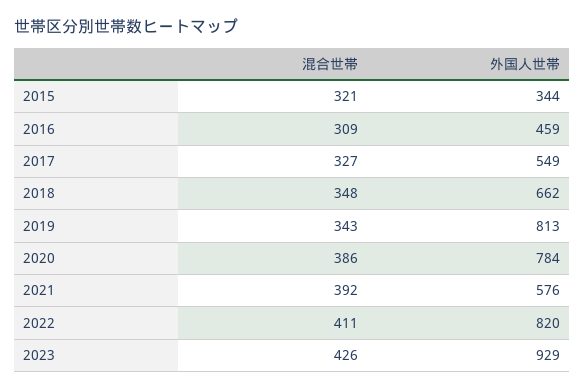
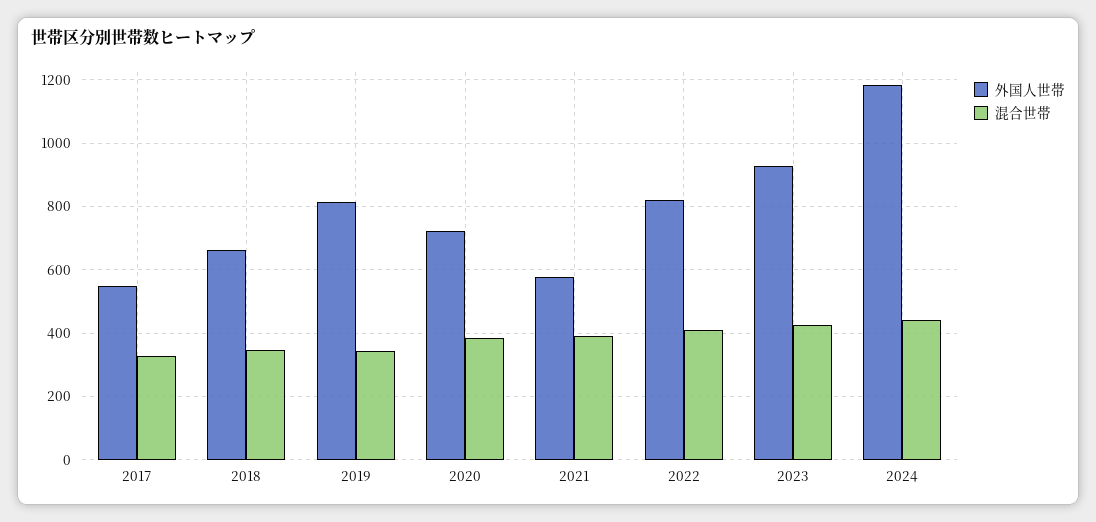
混合世帯, 2015: 321 -> none
外国人世帯, 2015: 344 -> none
混合世帯, 2016: 309 -> none
外国人世帯, 2016: 459 -> none
外国人世帯, 2020: 784 -> 720
外国人世帯, 2024: none -> 1180
混合世帯, 2024: none -> 440

